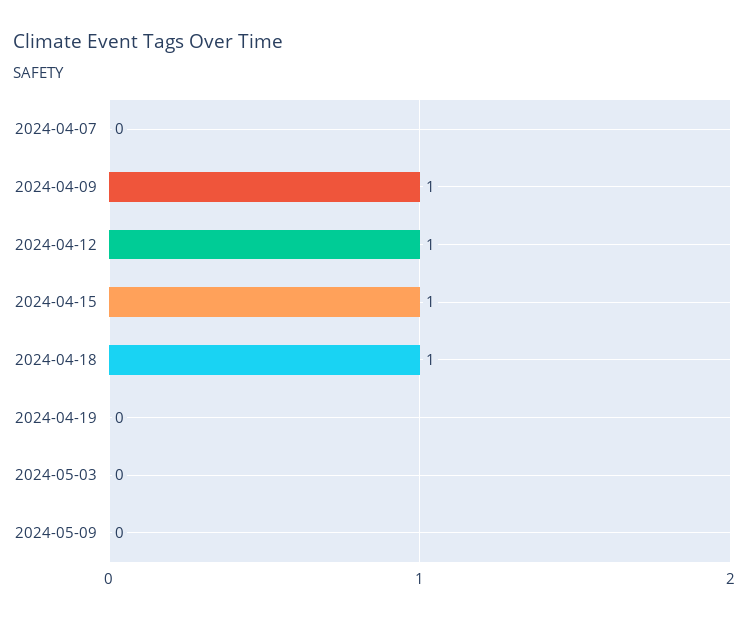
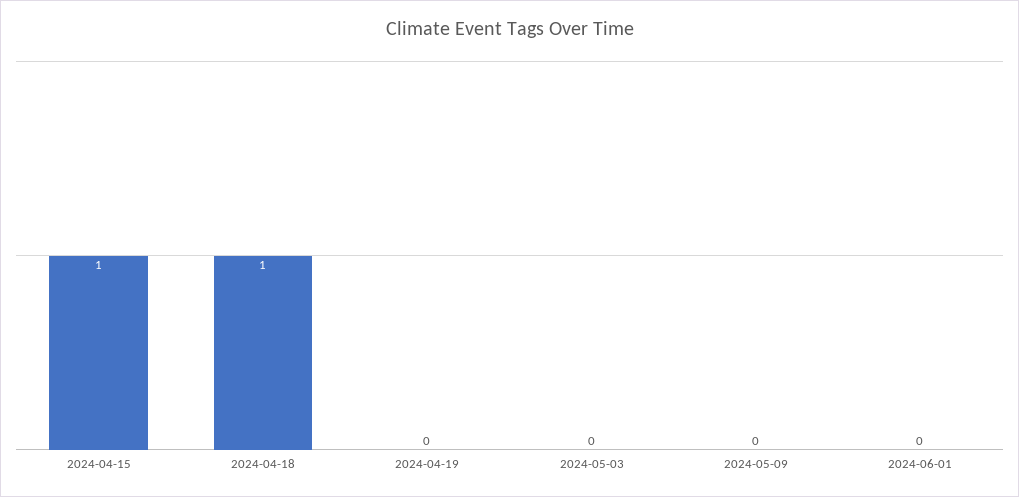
2024-04-07: 0 -> none
2024-04-09: 1 -> none
2024-04-12: 1 -> none
2024-06-01: none -> 0

